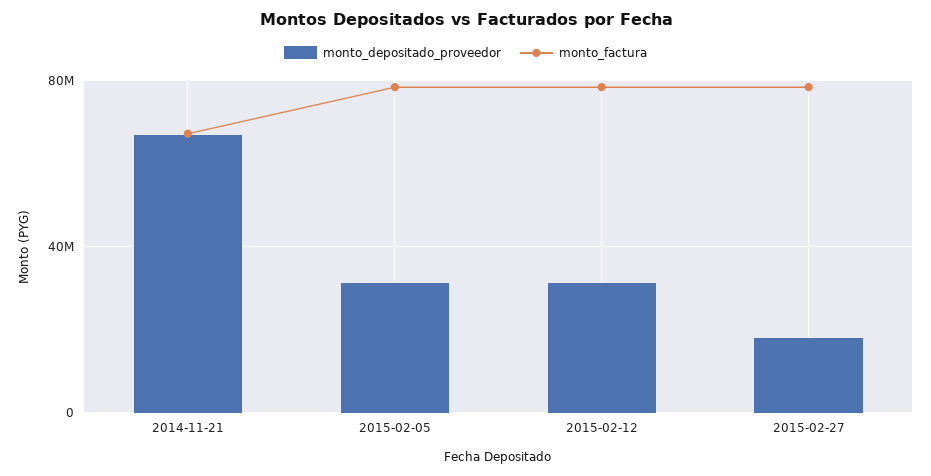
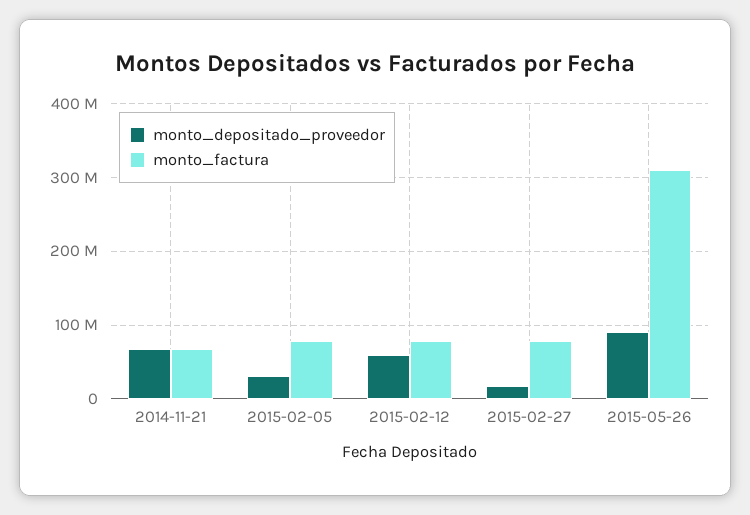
monto_depositado_proveedor, 2015-02-12: 30000000 -> 60000000
monto_depositado_proveedor, 2015-05-26: none -> 90000000
monto_factura, 2015-05-26: none -> 310000000

